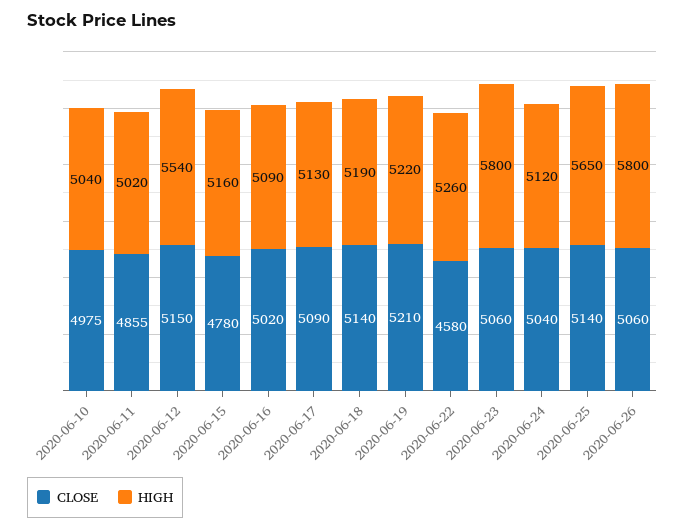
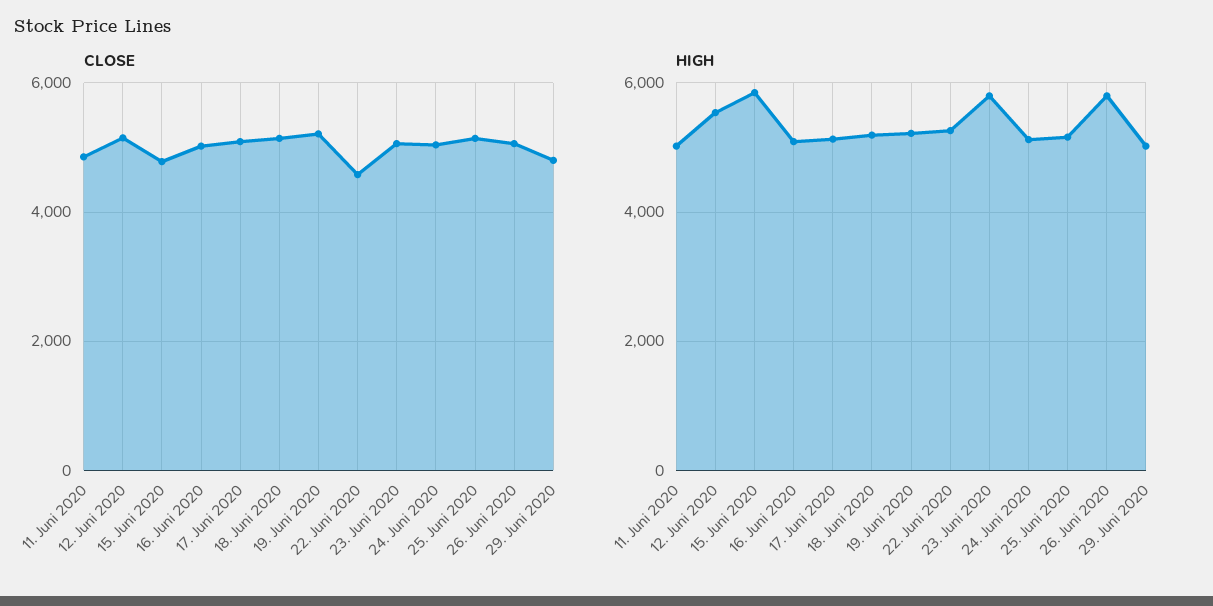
CLOSE, 2020-06-10: 4975 -> none
HIGH, 2020-06-10: 5040 -> none
HIGH, 2020-06-15: 5160 -> 5800
HIGH, 2020-06-25: 5650 -> 5200
CLOSE, 29. Juni 2020: none -> 4800
HIGH, 29. Juni 2020: none -> 5000

